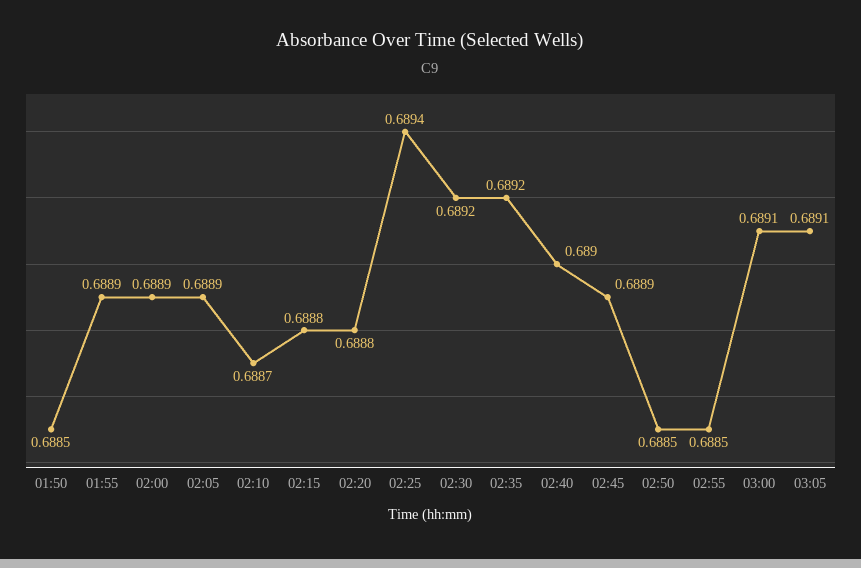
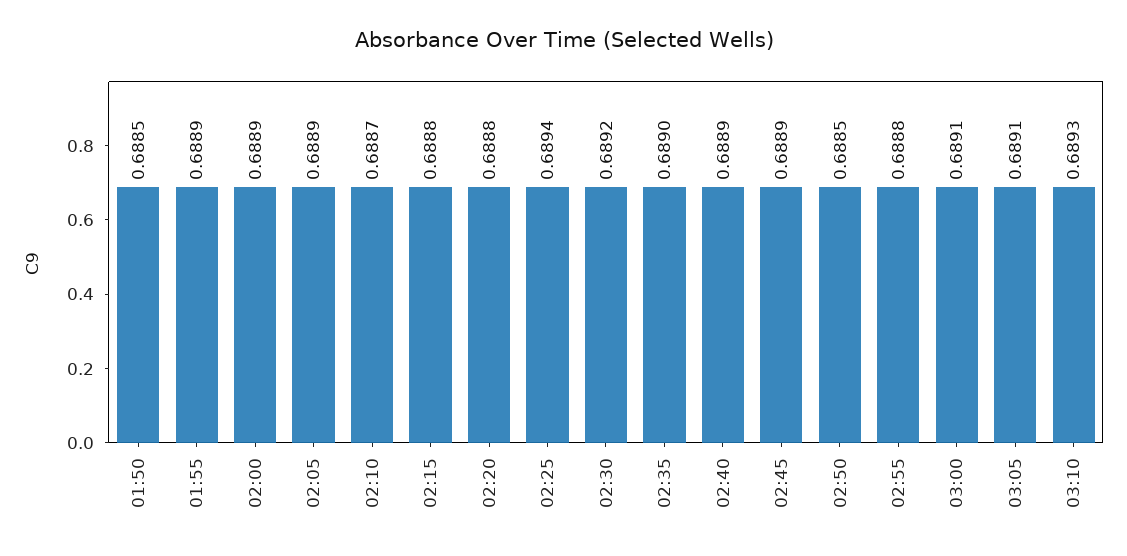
02:35: 0.6892 -> 0.689
02:40: 0.689 -> 0.6889
02:55: 0.6885 -> 0.6888
03:10: none -> 0.6893

